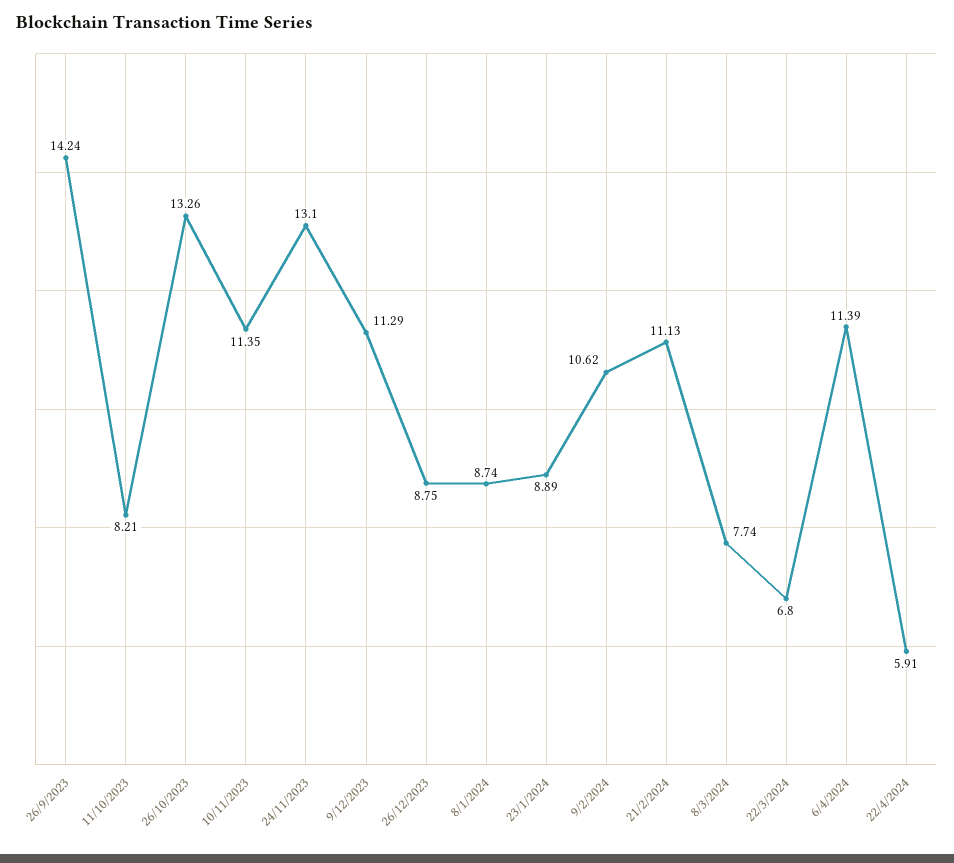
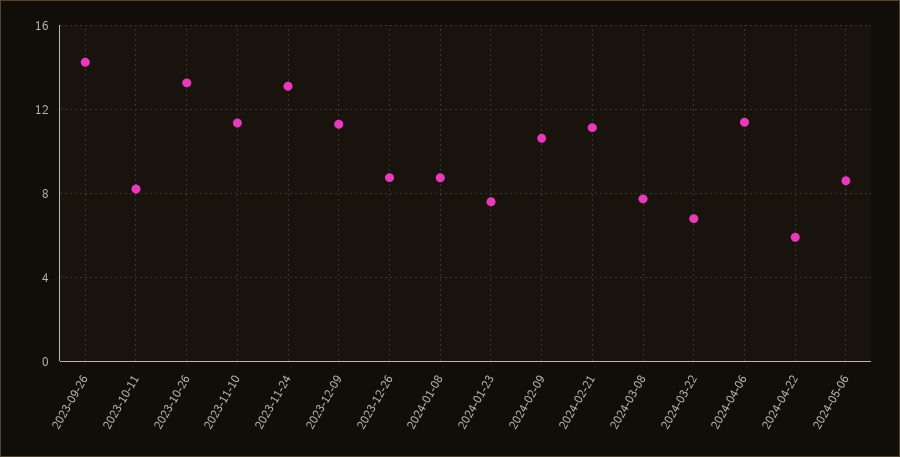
23/1/2024: 8.89 -> 7.5
2024-05-06: none -> 8.5

